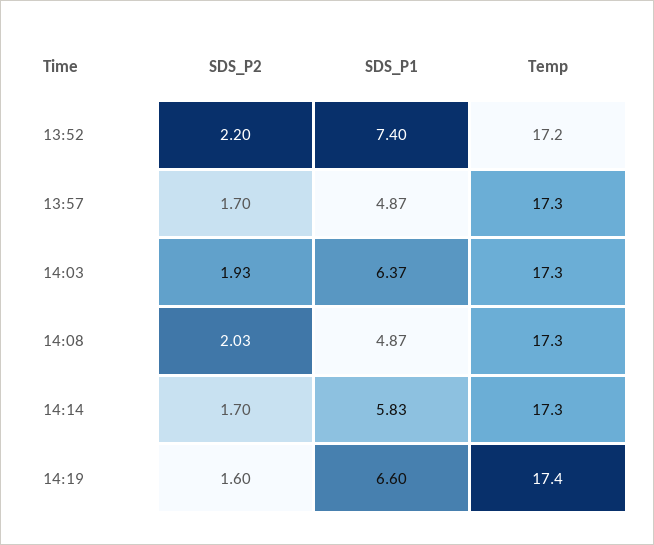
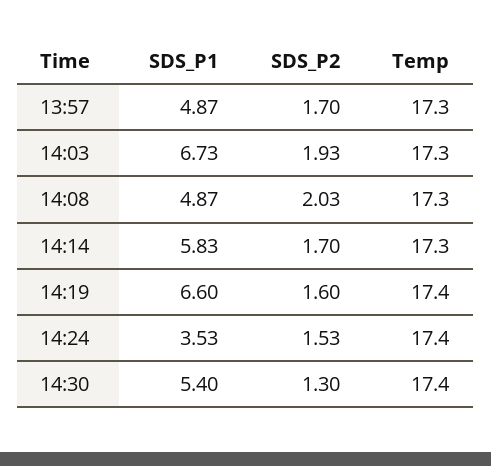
SDS_P2, 13:52: 2.2 -> none
SDS_P1, 13:52: 7.4 -> none
Temp, 13:52: 17.2 -> none
SDS_P1, 14:03: 6.37 -> 6.73
SDS_P1, 14:24: none -> 3.53
SDS_P2, 14:24: none -> 1.53
Temp, 14:24: none -> 17.4
SDS_P1, 14:30: none -> 5.4
SDS_P2, 14:30: none -> 1.3
Temp, 14:30: none -> 17.4

